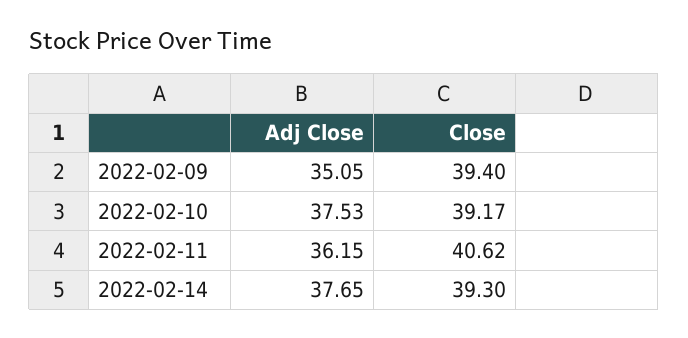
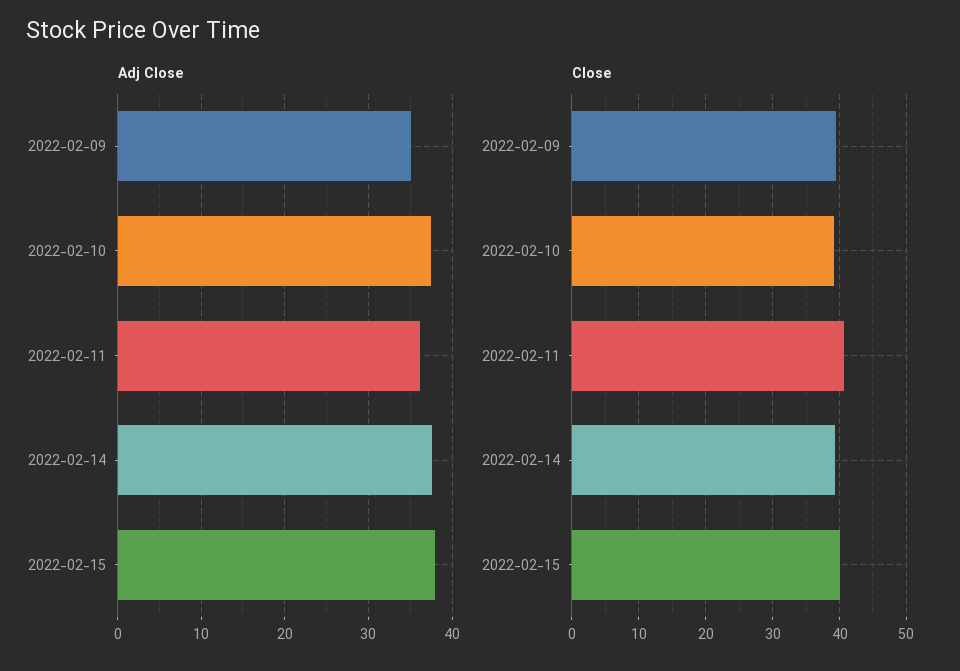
Adj Close, 2022-02-15: none -> 38
Close, 2022-02-15: none -> 40

